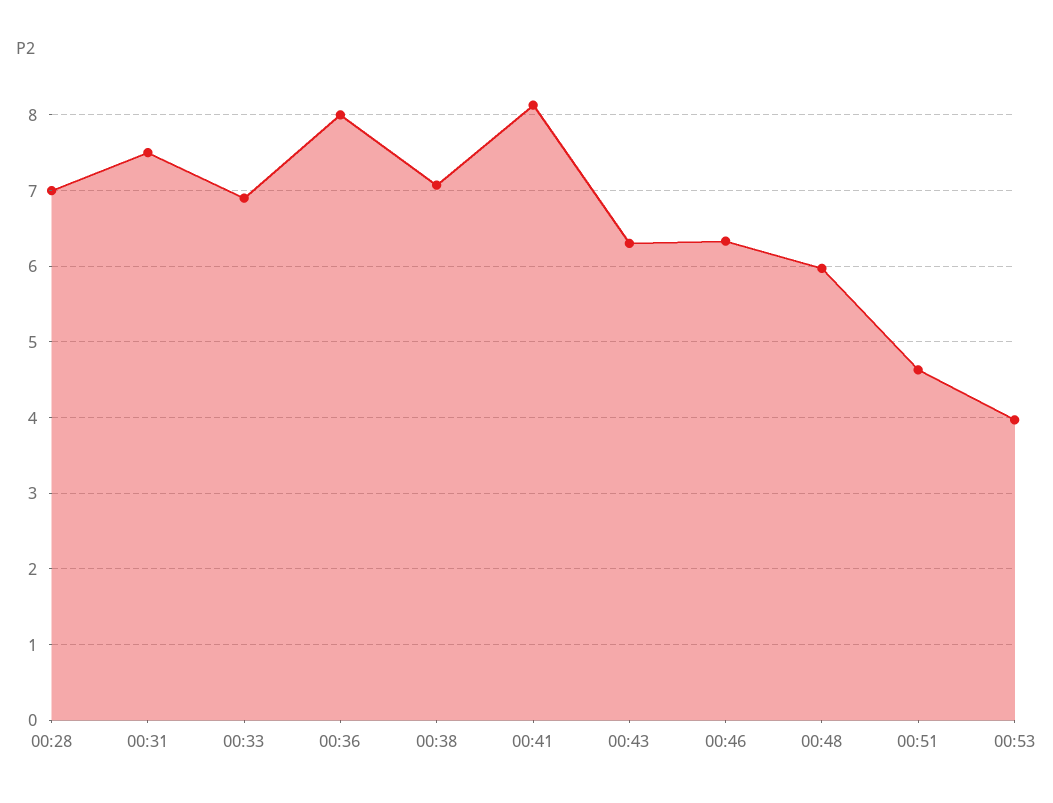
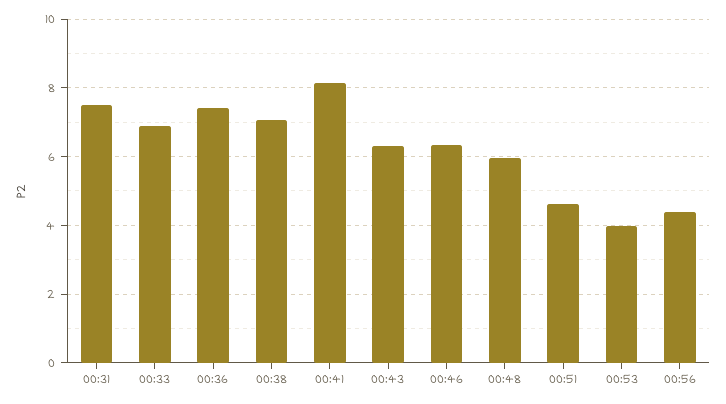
00:28: 7 -> none
00:36: 8 -> 7.4
00:56: none -> 4.4

